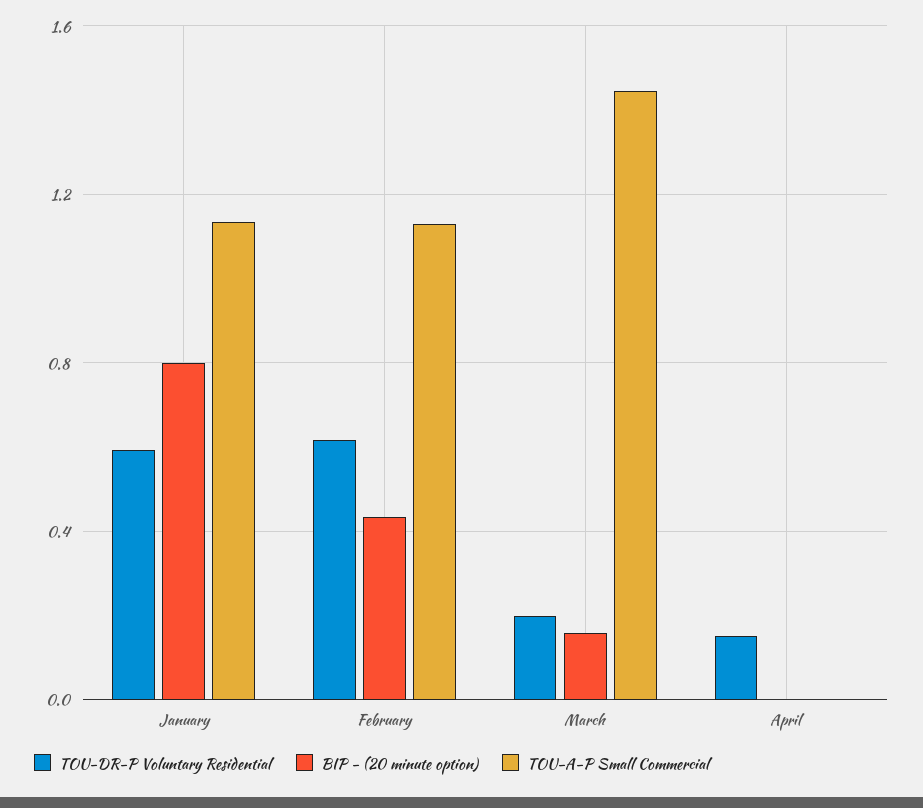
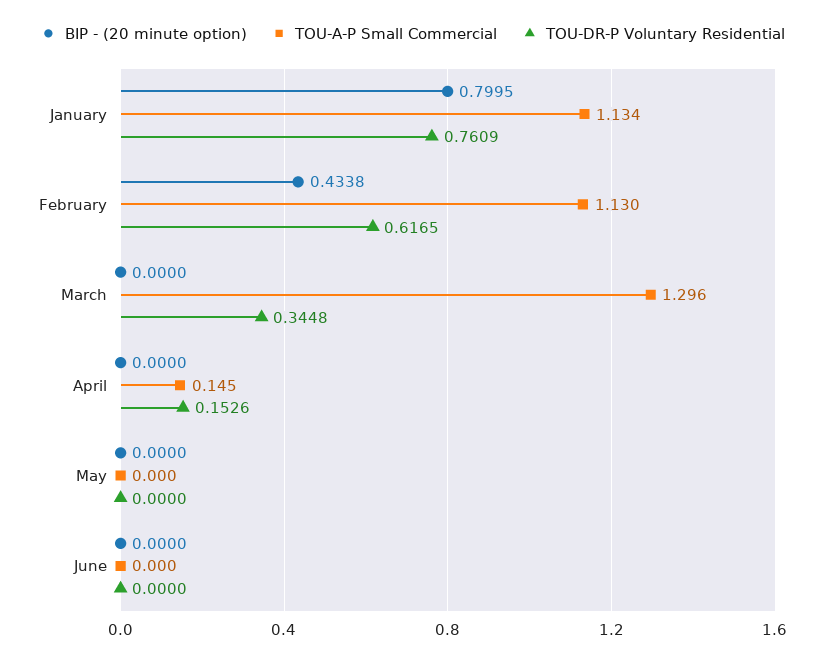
TOU-DR-P Voluntary Residential, January: 0.6 -> 0.7609
TOU-DR-P Voluntary Residential, March: 0.2 -> 0.3448
BIP - (20 minute option), March: 0.15 -> 0
TOU-A-P Small Commercial, March: 1.45 -> 1.296
TOU-A-P Small Commercial, April: 0 -> 0.145
BIP - (20 minute option), May: none -> 0
TOU-A-P Small Commercial, May: none -> 0
TOU-DR-P Voluntary Residential, May: none -> 0
BIP - (20 minute option), June: none -> 0
TOU-A-P Small Commercial, June: none -> 0
TOU-DR-P Voluntary Residential, June: none -> 0

